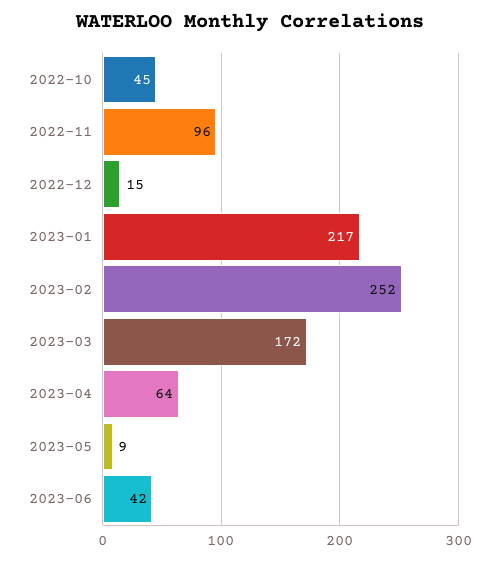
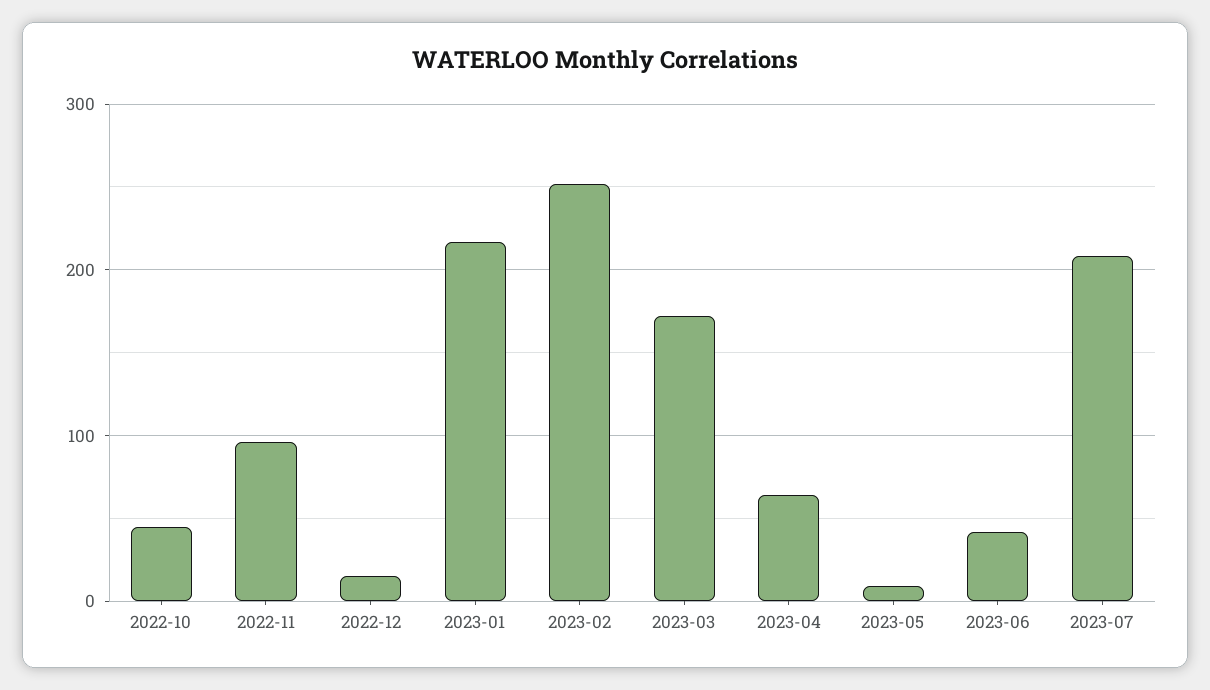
2023-07: none -> 210

